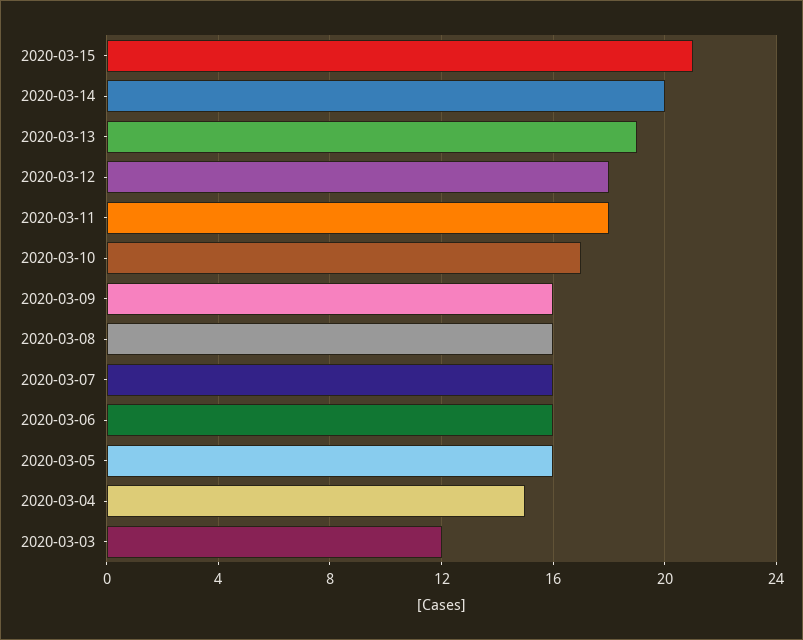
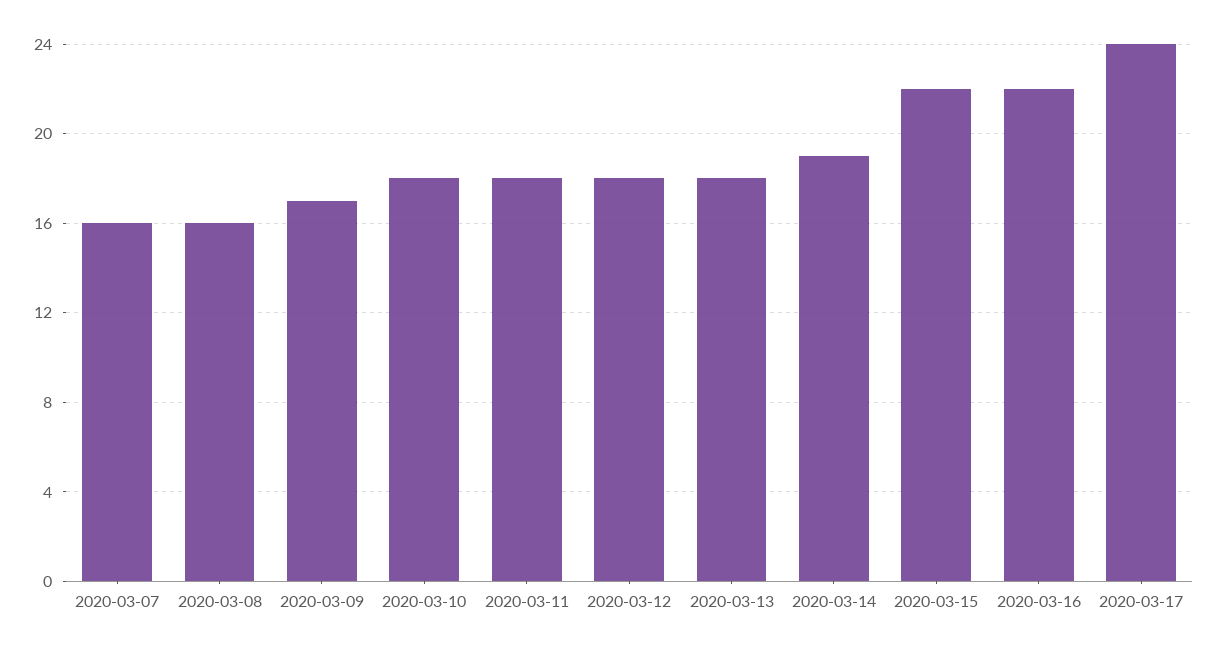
2020-03-15: 21 -> 22
2020-03-14: 20 -> 19
2020-03-13: 19 -> 18
2020-03-10: 17 -> 18
2020-03-09: 16 -> 17
2020-03-06: 16 -> none
2020-03-05: 16 -> none
2020-03-04: 15 -> none
2020-03-03: 12 -> none
2020-03-16: none -> 22
2020-03-17: none -> 24

